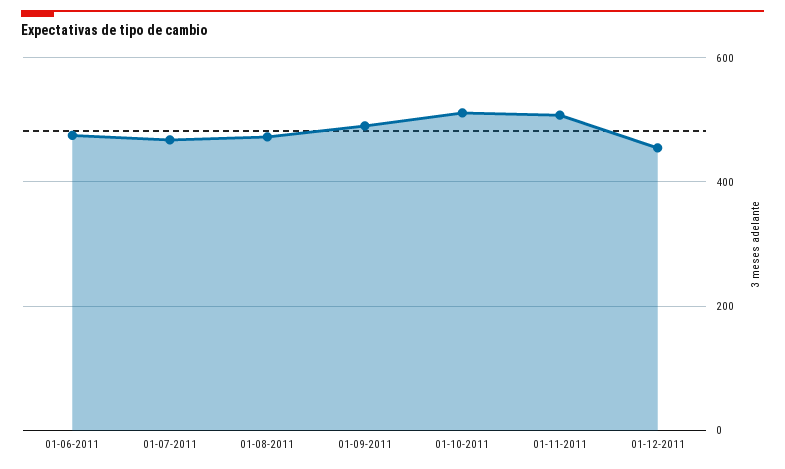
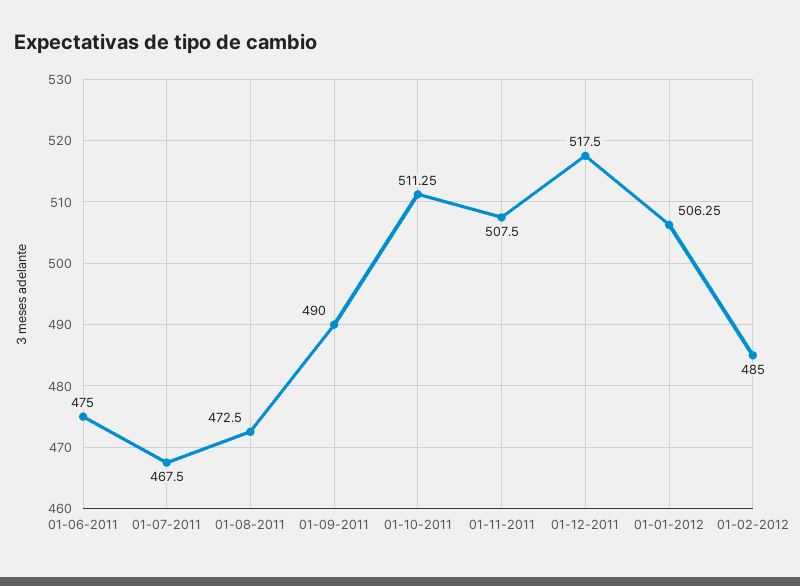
01-12-2011: 460 -> 517.5
01-01-2012: none -> 506.25
01-02-2012: none -> 485

